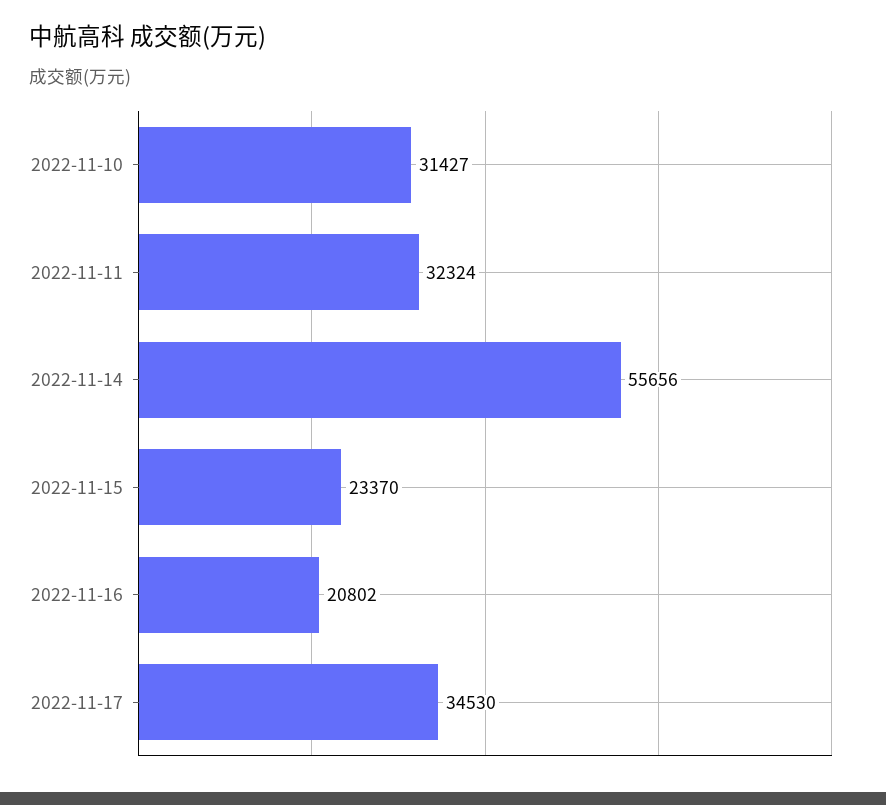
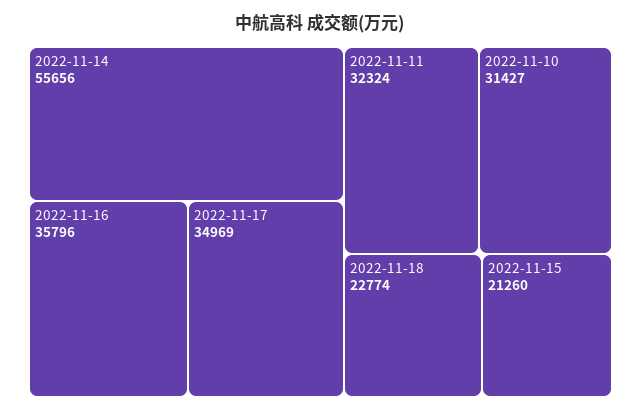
2022-11-15: 23370 -> 21260
2022-11-16: 20802 -> 35796
2022-11-17: 34530 -> 34969
2022-11-18: none -> 22774

